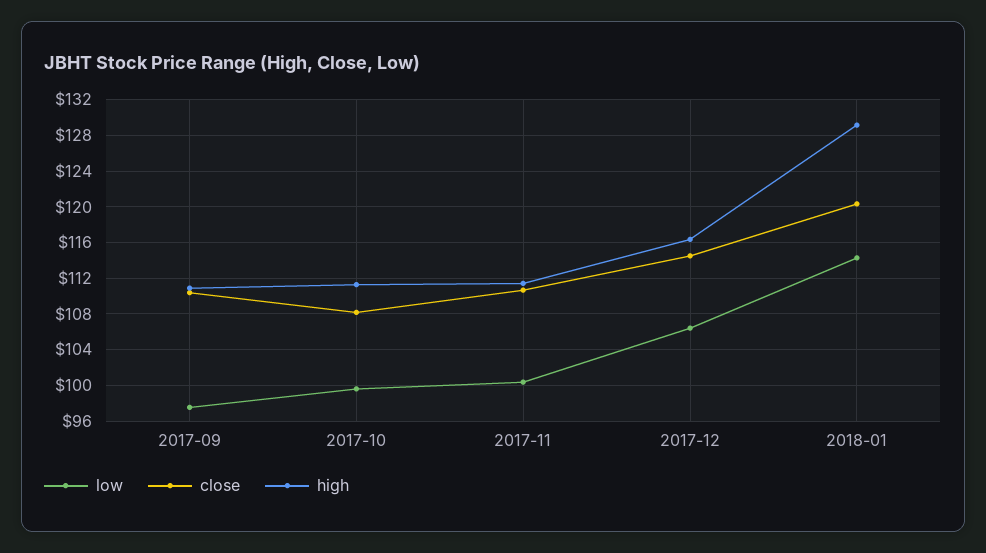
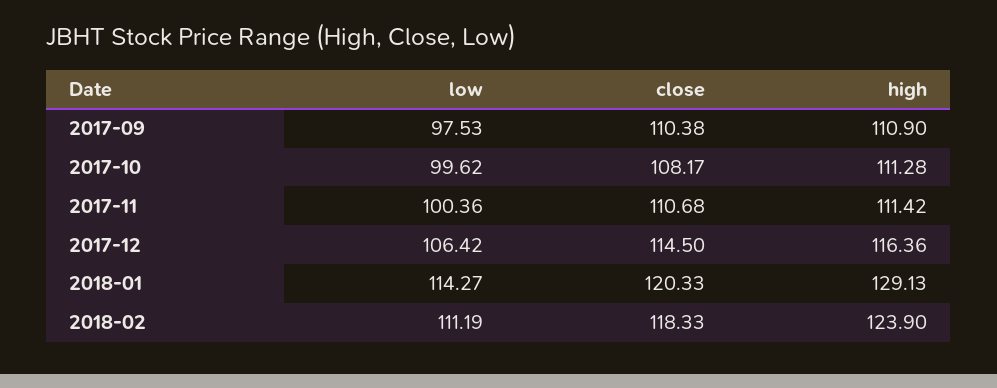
low, 2018-02: none -> 111.19
close, 2018-02: none -> 118.33
high, 2018-02: none -> 123.9

